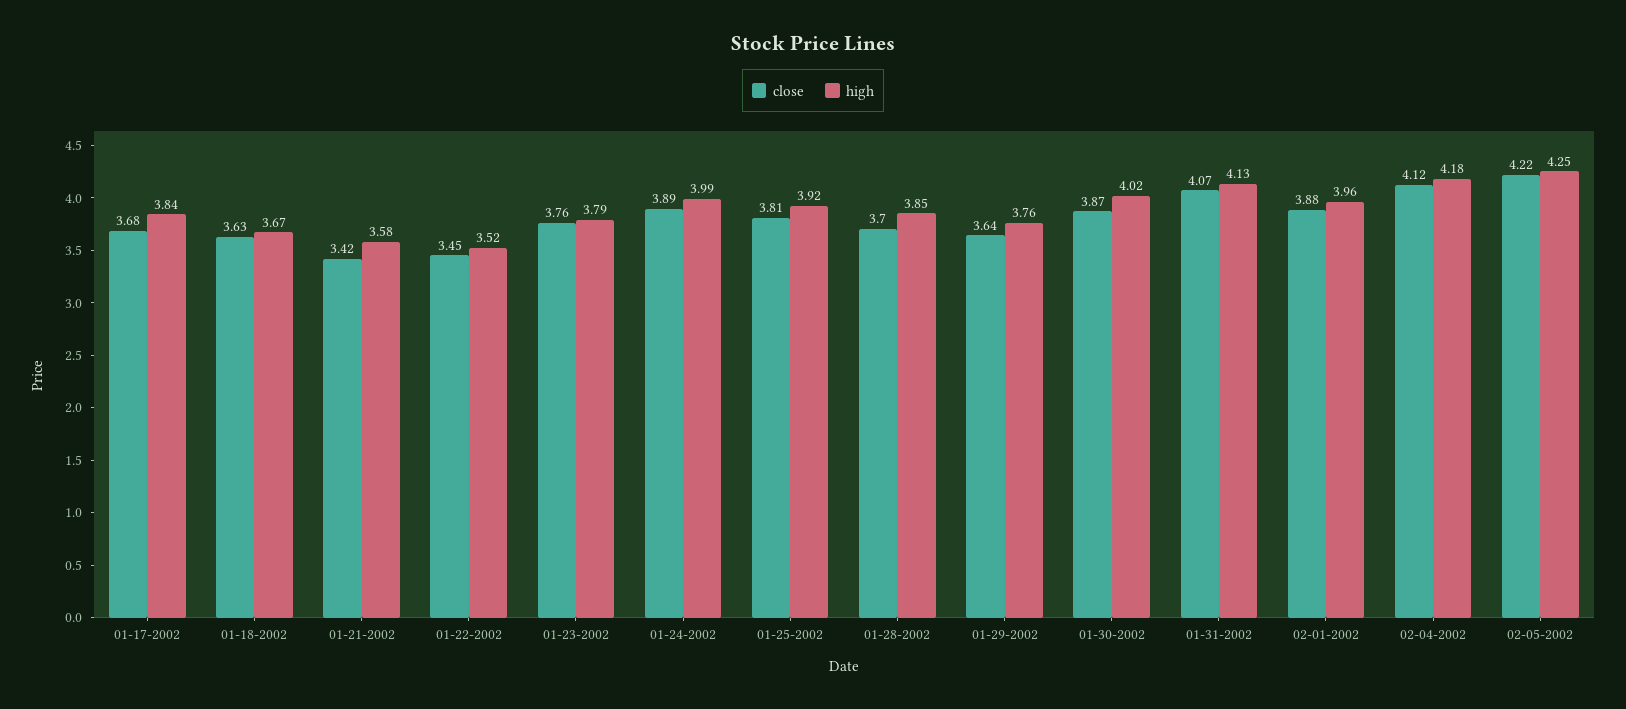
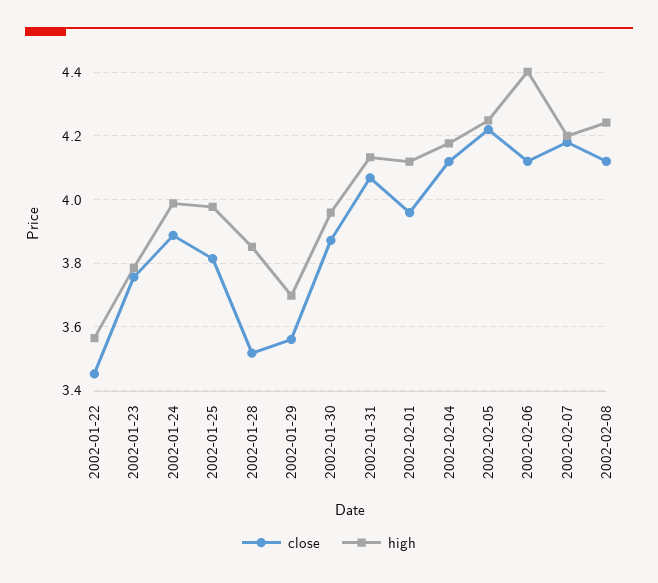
close, 01-17-2002: 3.68 -> none
high, 01-17-2002: 3.84 -> none
close, 01-18-2002: 3.63 -> none
high, 01-18-2002: 3.67 -> none
close, 01-21-2002: 3.42 -> none
high, 01-21-2002: 3.58 -> none
high, 01-22-2002: 3.52 -> 3.56
high, 01-25-2002: 3.92 -> 3.98
close, 01-28-2002: 3.7 -> 3.52
close, 01-29-2002: 3.64 -> 3.56
high, 01-29-2002: 3.76 -> 3.7
high, 01-30-2002: 4.02 -> 3.96
close, 02-01-2002: 3.88 -> 3.96
high, 02-01-2002: 3.96 -> 4.12
close, 2002-02-06: none -> 4.12
high, 2002-02-06: none -> 4.4
close, 2002-02-07: none -> 4.18
high, 2002-02-07: none -> 4.2
close, 2002-02-08: none -> 4.12
high, 2002-02-08: none -> 4.24

